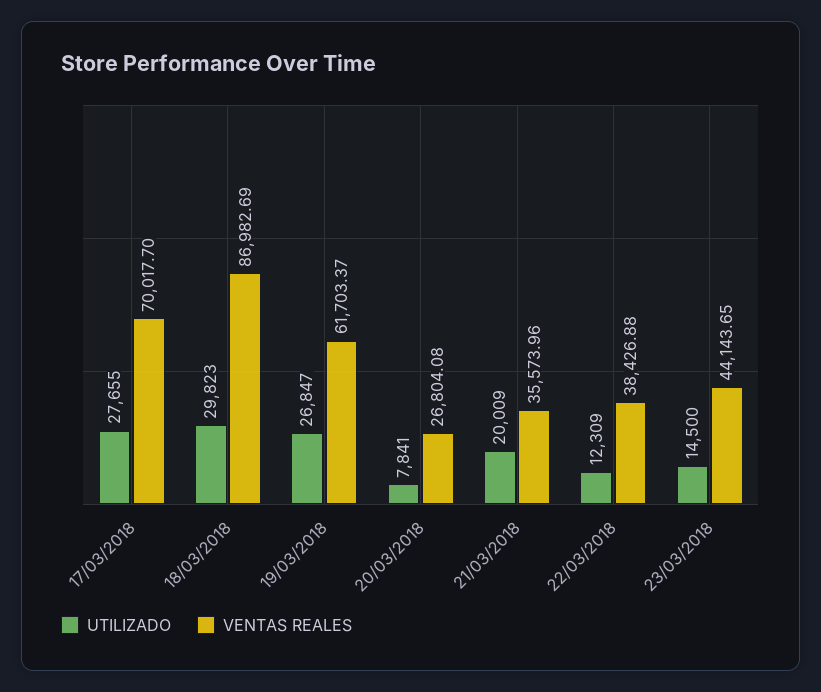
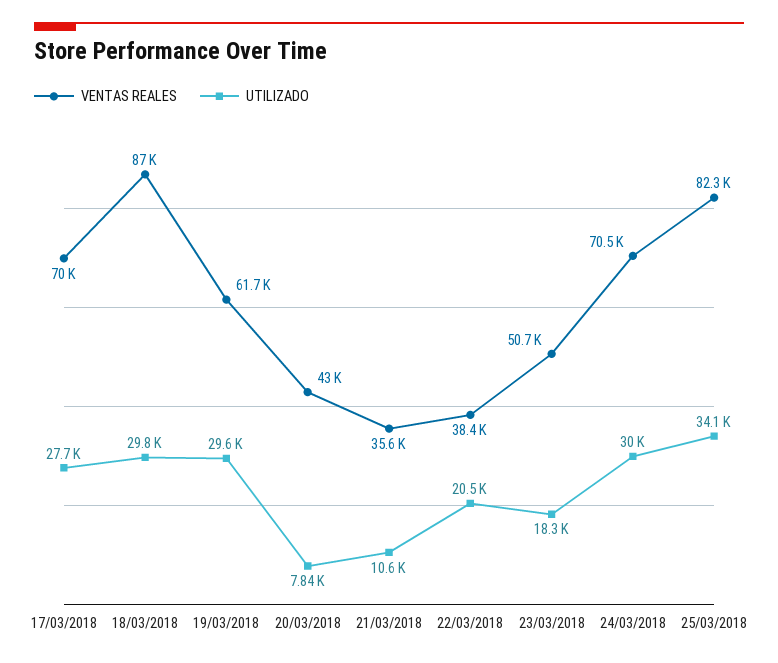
UTILIZADO, 19/03/2018: 26847 -> 29600
VENTAS REALES, 20/03/2018: 26804.08 -> 43000
UTILIZADO, 21/03/2018: 20009 -> 10600
UTILIZADO, 22/03/2018: 12309 -> 20500
UTILIZADO, 23/03/2018: 14500 -> 18300
VENTAS REALES, 23/03/2018: 44143.65 -> 50700
VENTAS REALES, 24/03/2018: none -> 70500
UTILIZADO, 24/03/2018: none -> 30000
VENTAS REALES, 25/03/2018: none -> 82300
UTILIZADO, 25/03/2018: none -> 34100

